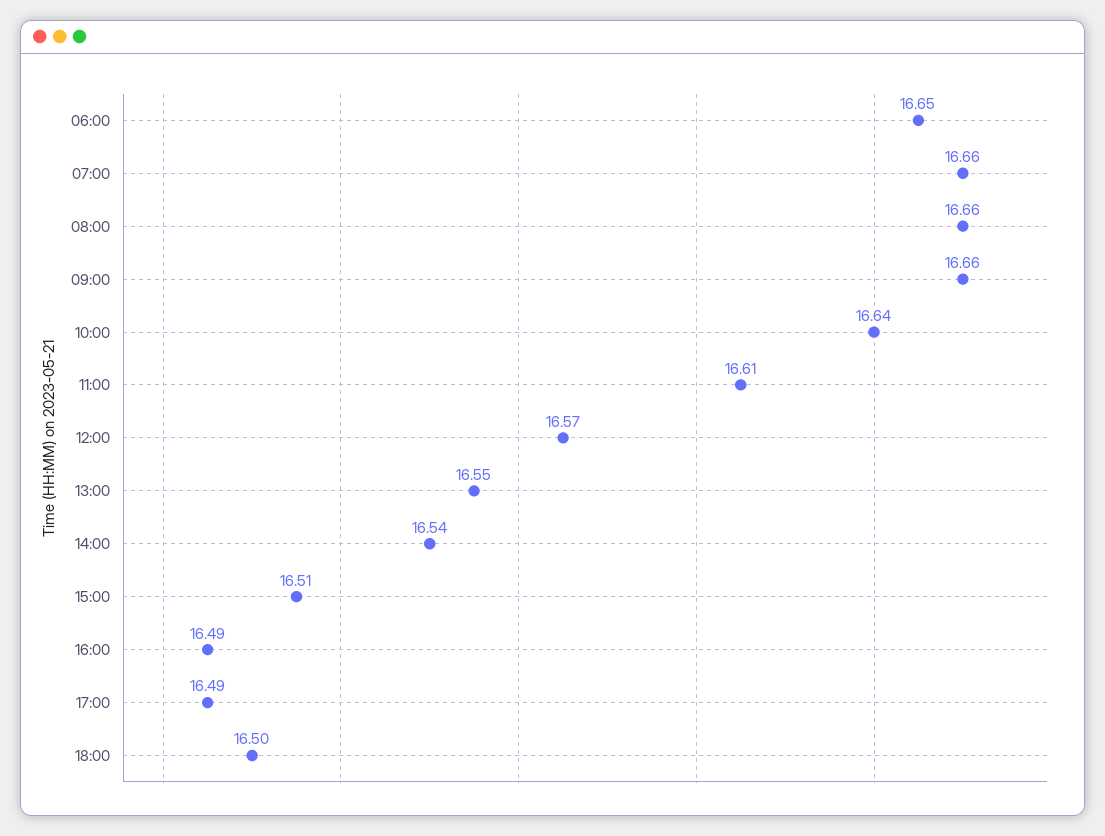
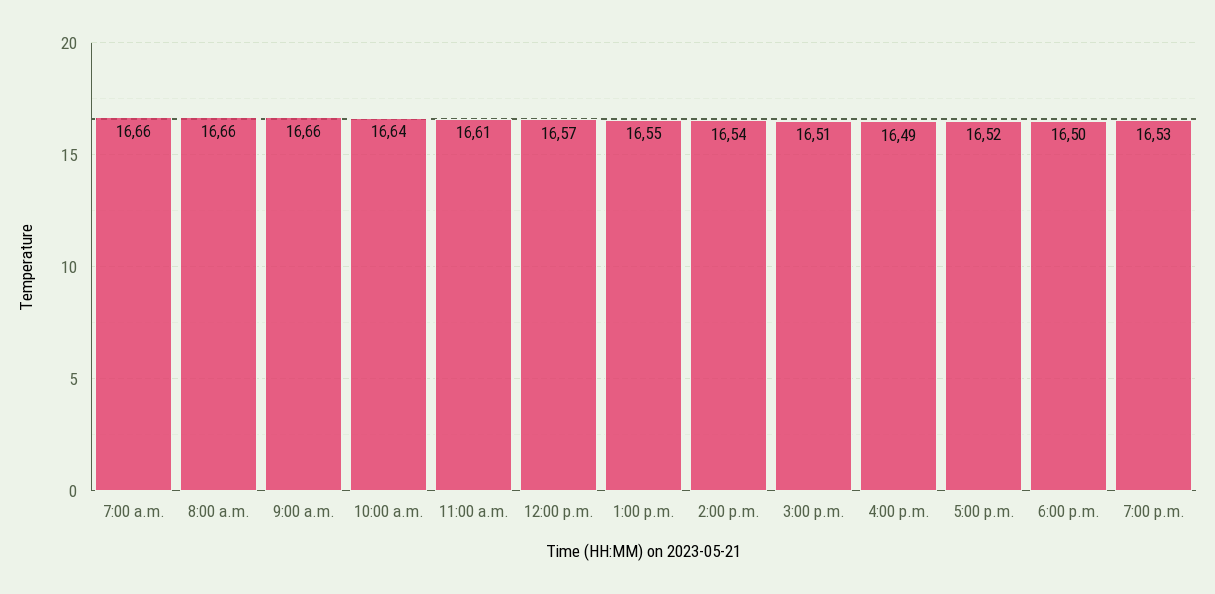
06:00: 16.65 -> none
17:00: 16.49 -> 16.52
7:00 p.m.: none -> 16.53

